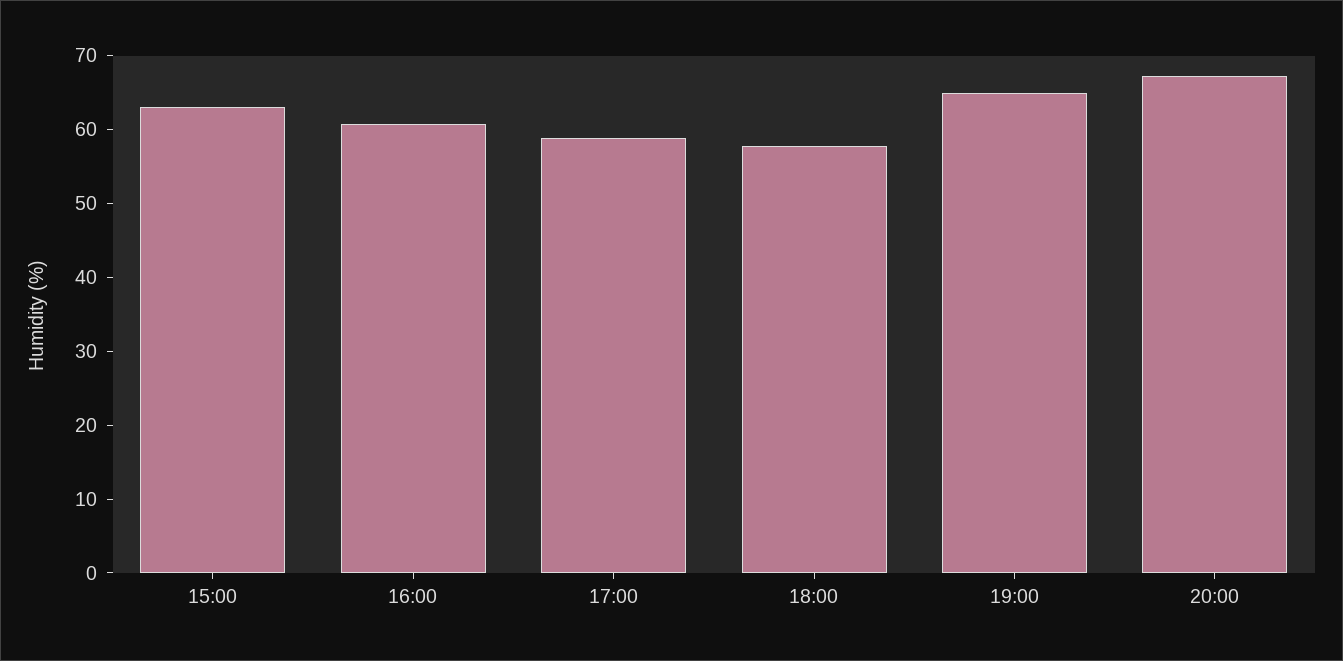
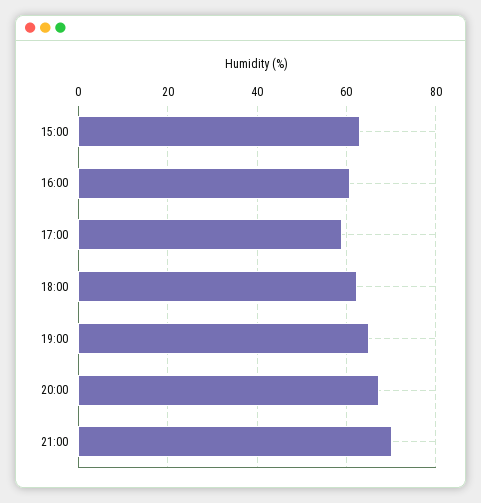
18:00: 58 -> 62
21:00: none -> 70

